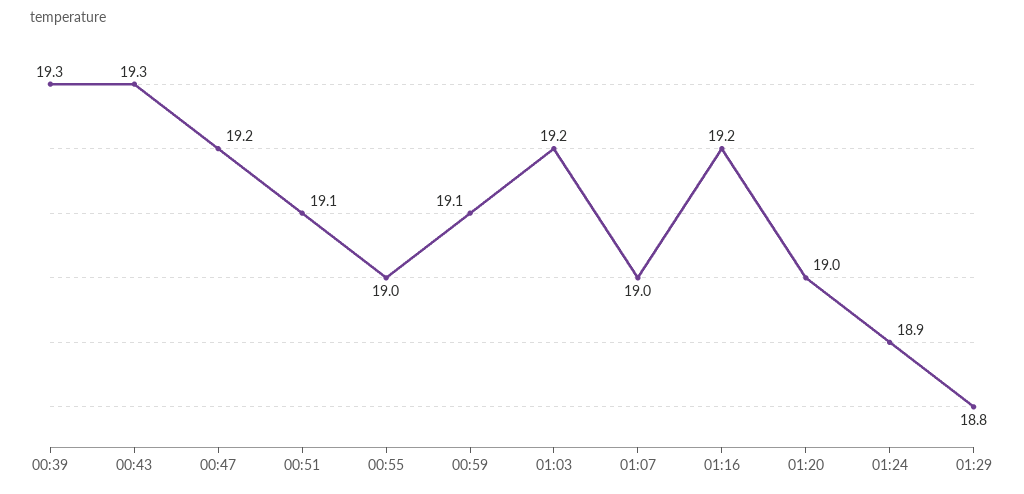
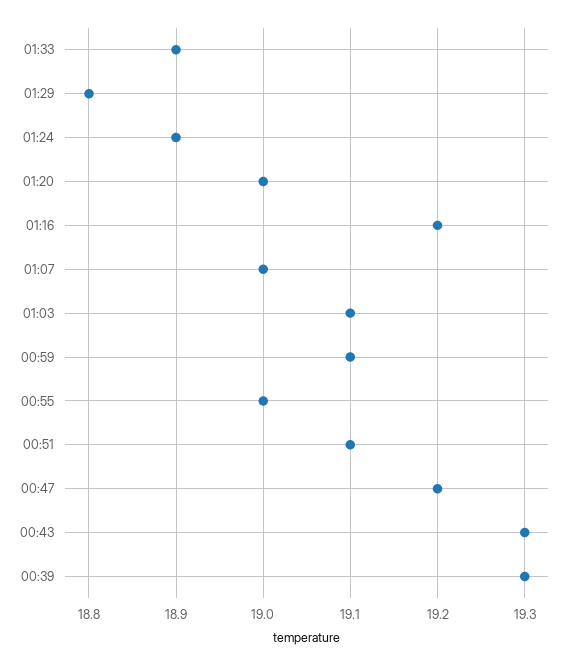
01:03: 19.2 -> 19.1
01:33: none -> 18.9

